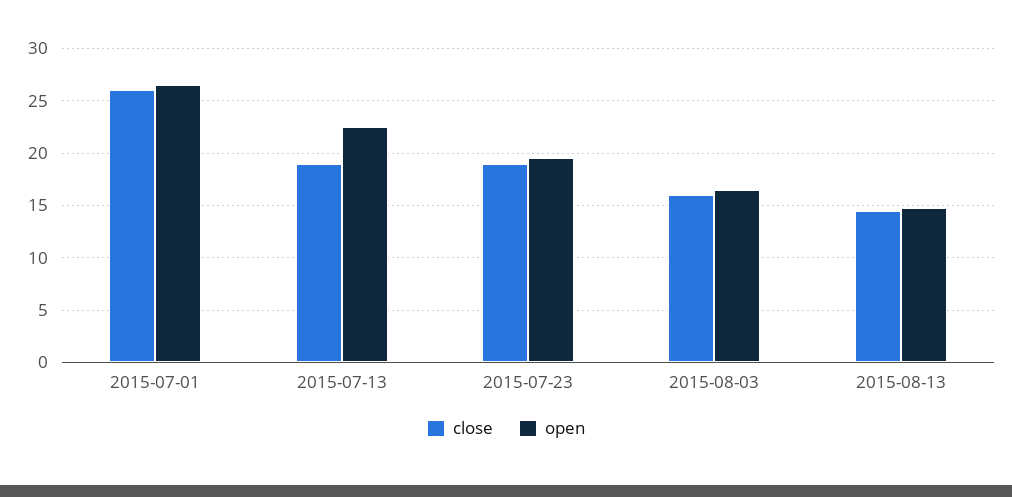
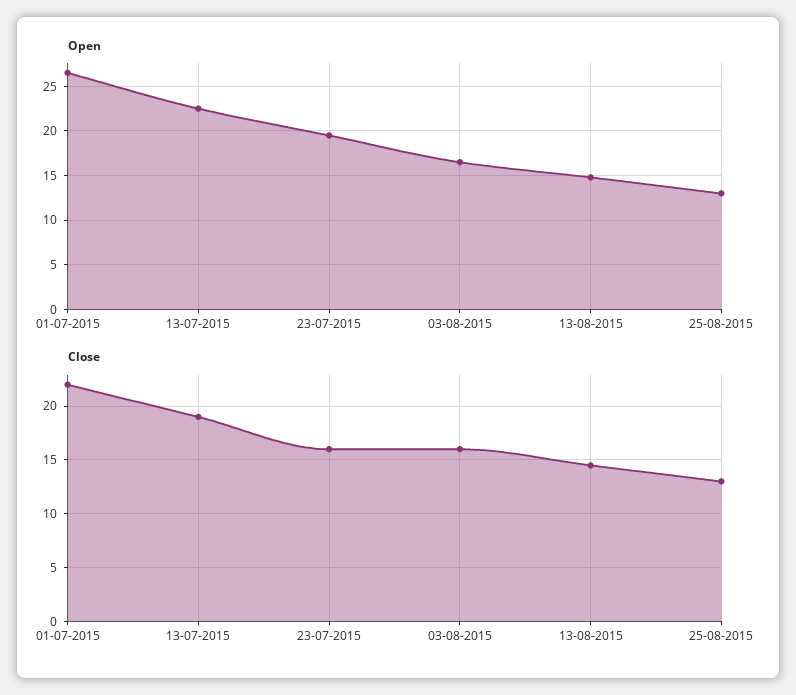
close, 2015-07-01: 26 -> 22
close, 2015-07-23: 19 -> 16
open, 25-08-2015: none -> 13
close, 25-08-2015: none -> 13

